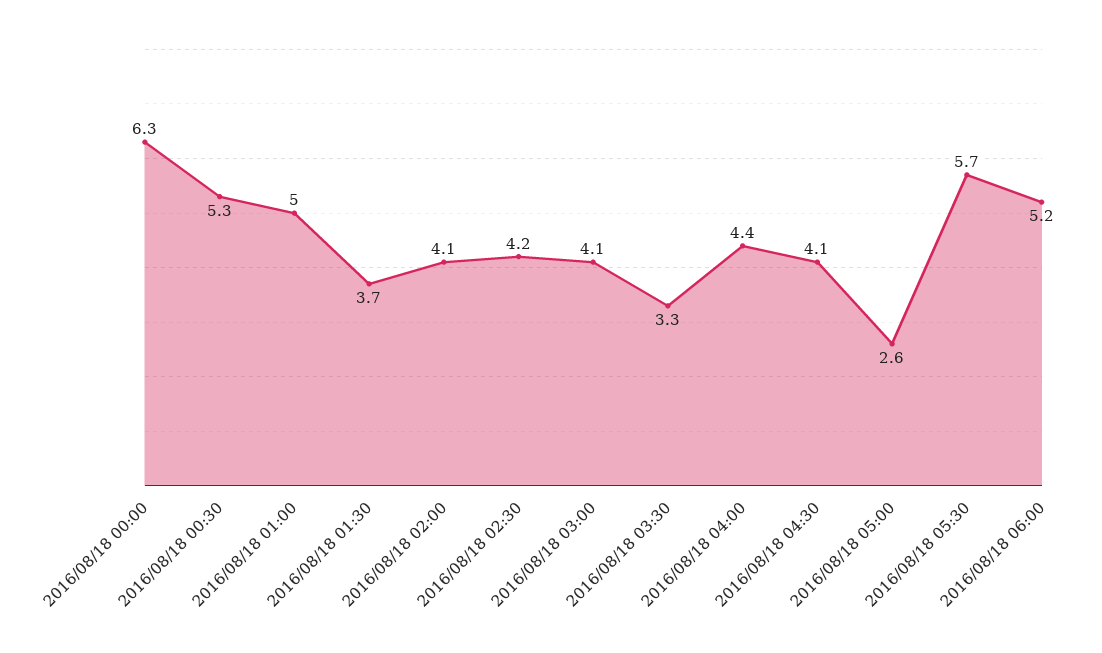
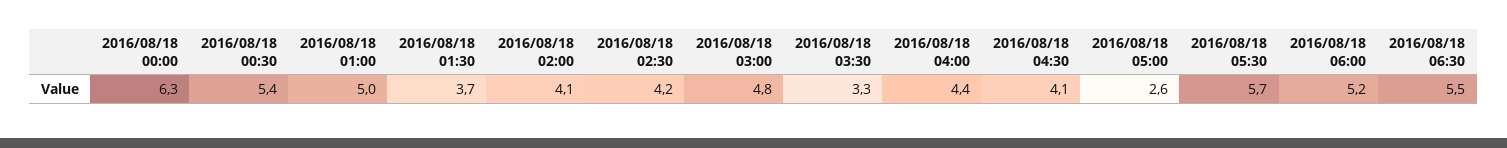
2016/08/18 00:30: 5.3 -> 5.4
2016/08/18 03:00: 4.1 -> 4.8
2016/08/18 06:30: none -> 5.5

